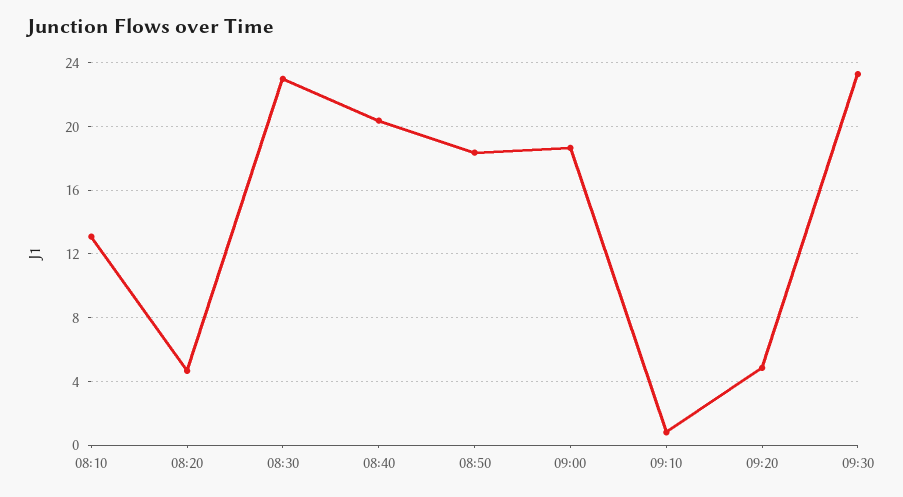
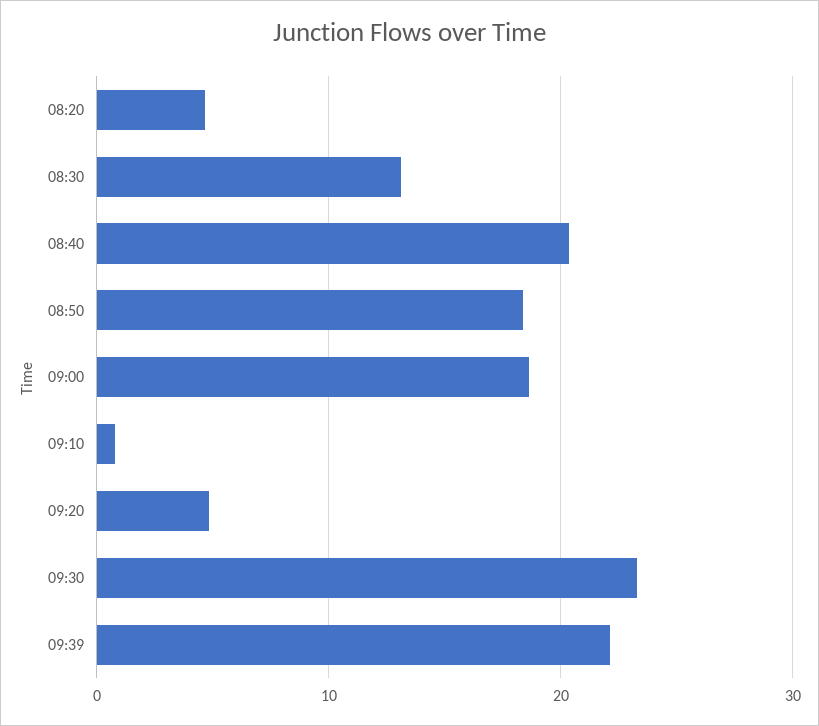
08:10: 13 -> none
08:30: 23 -> 13
09:39: none -> 22

